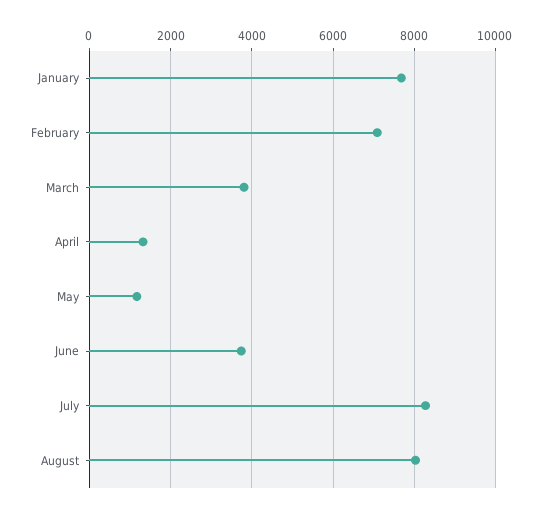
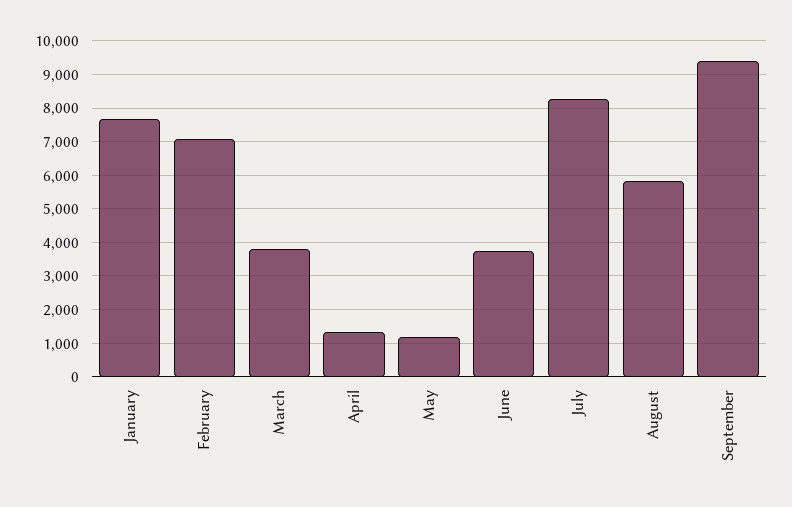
August: 8000 -> 5800
September: none -> 9400

